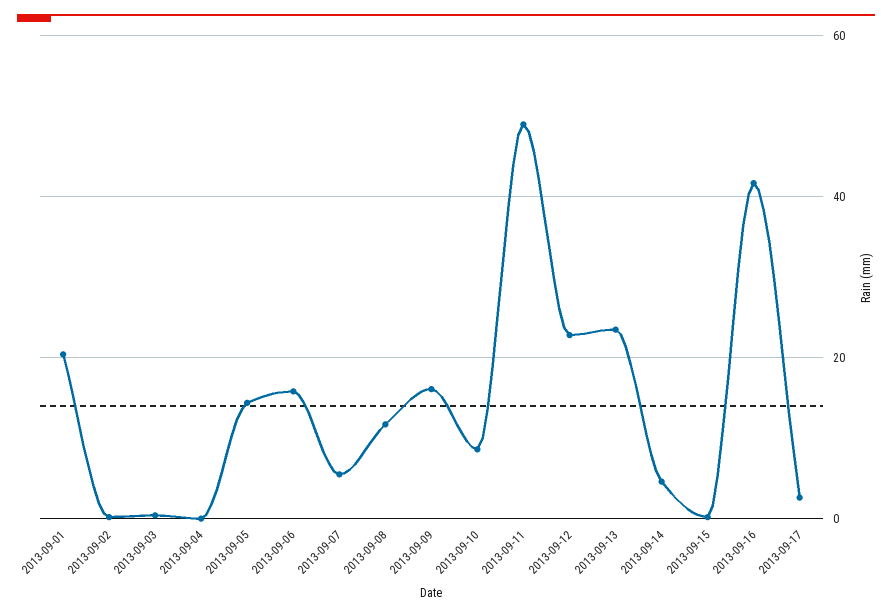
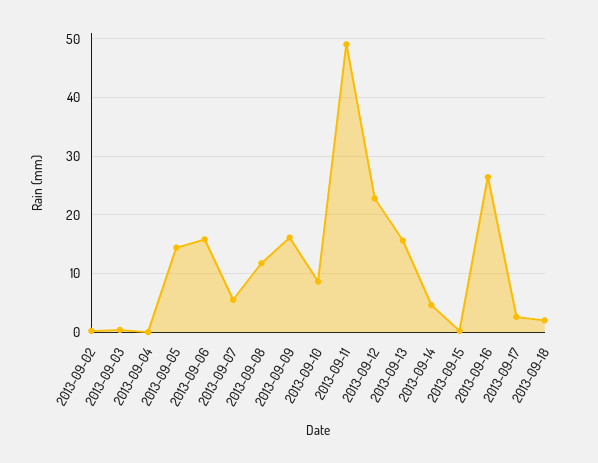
2013-09-01: 20 -> none
2013-09-13: 24 -> 16
2013-09-16: 42 -> 26
2013-09-18: none -> 2

